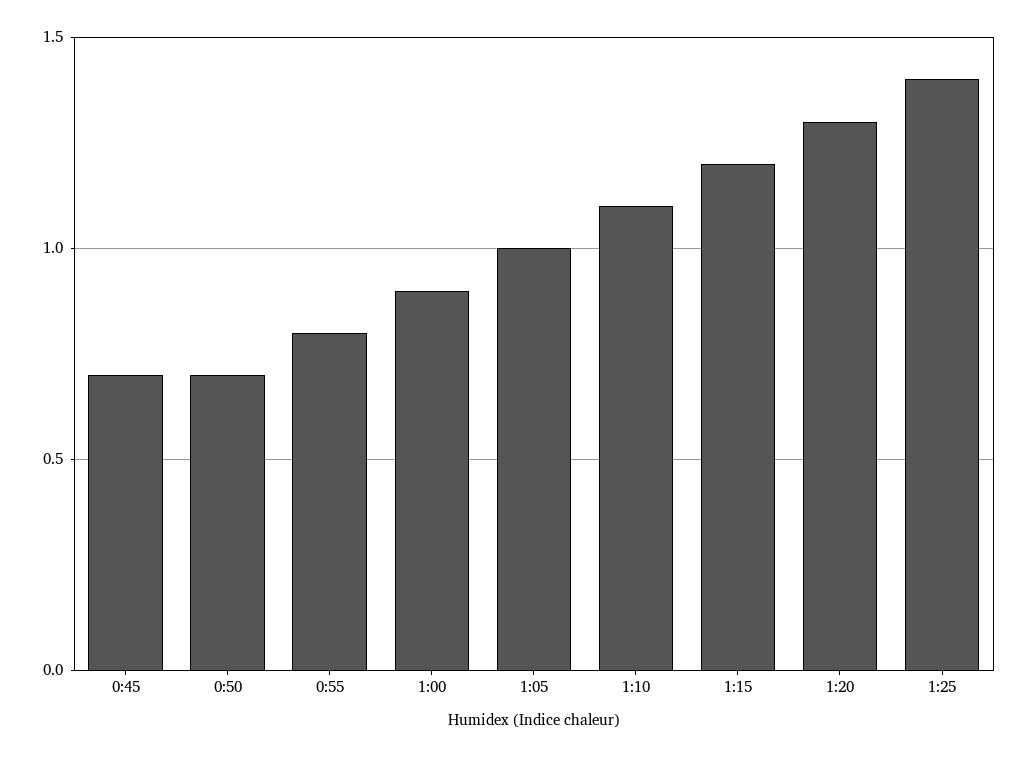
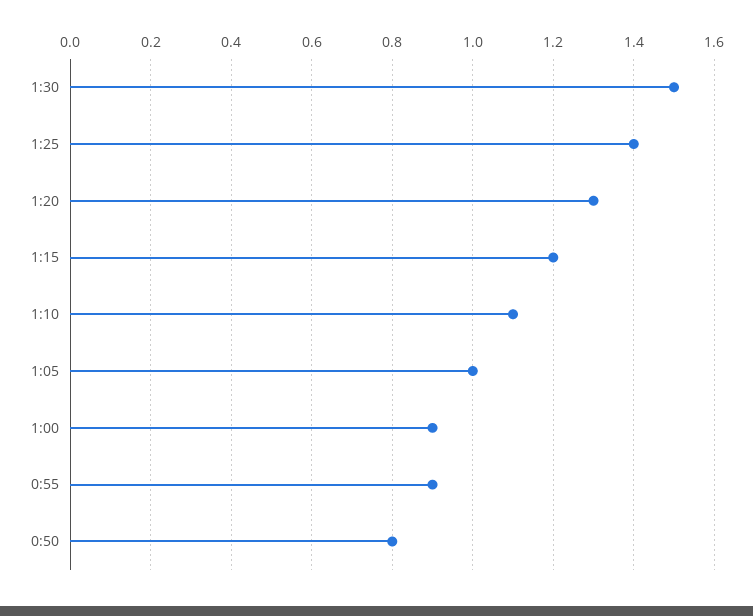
0:45: 0.7 -> none
0:50: 0.7 -> 0.8
0:55: 0.8 -> 0.9
1:30: none -> 1.5

